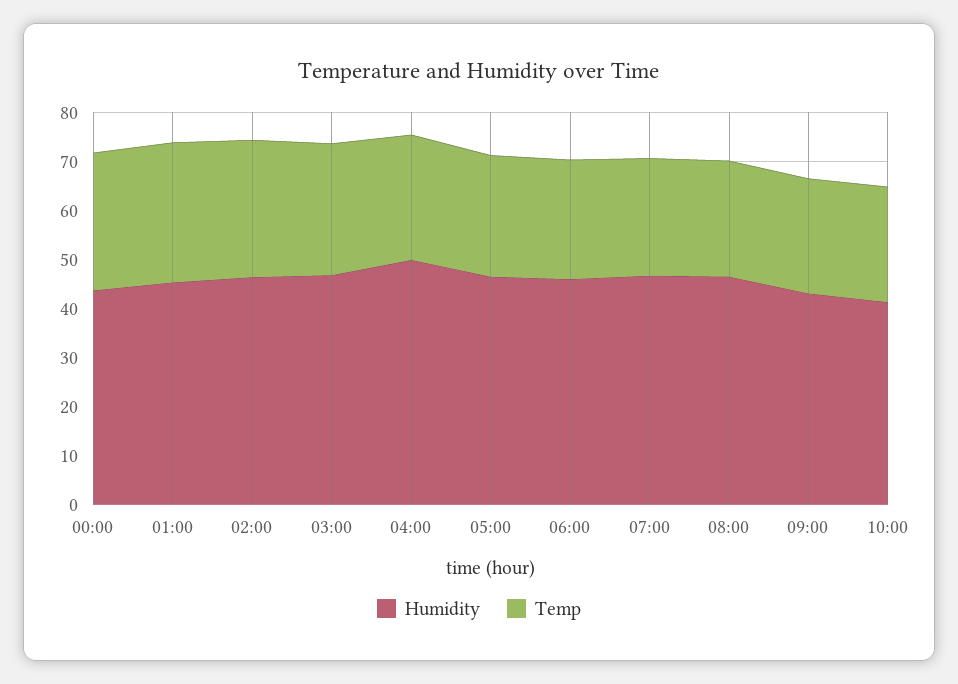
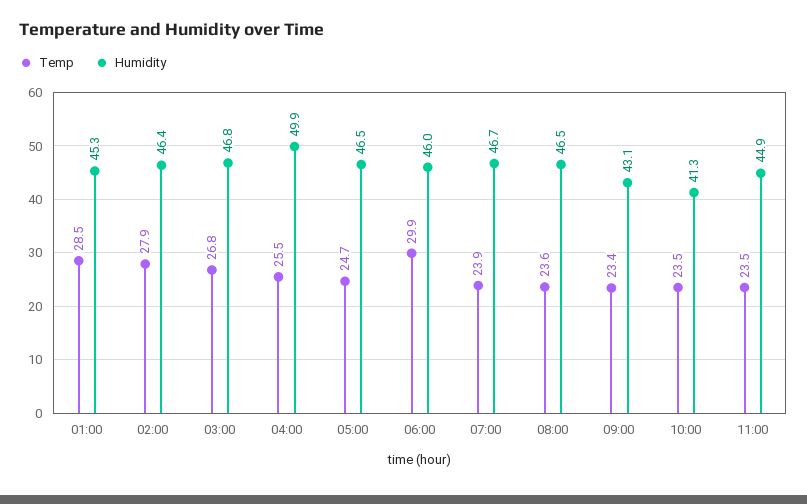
Humidity, 00:00: 44 -> none
Temp, 00:00: 28 -> none
Temp, 06:00: 24 -> 29.9
Temp, 11:00: none -> 23.5
Humidity, 11:00: none -> 44.9

